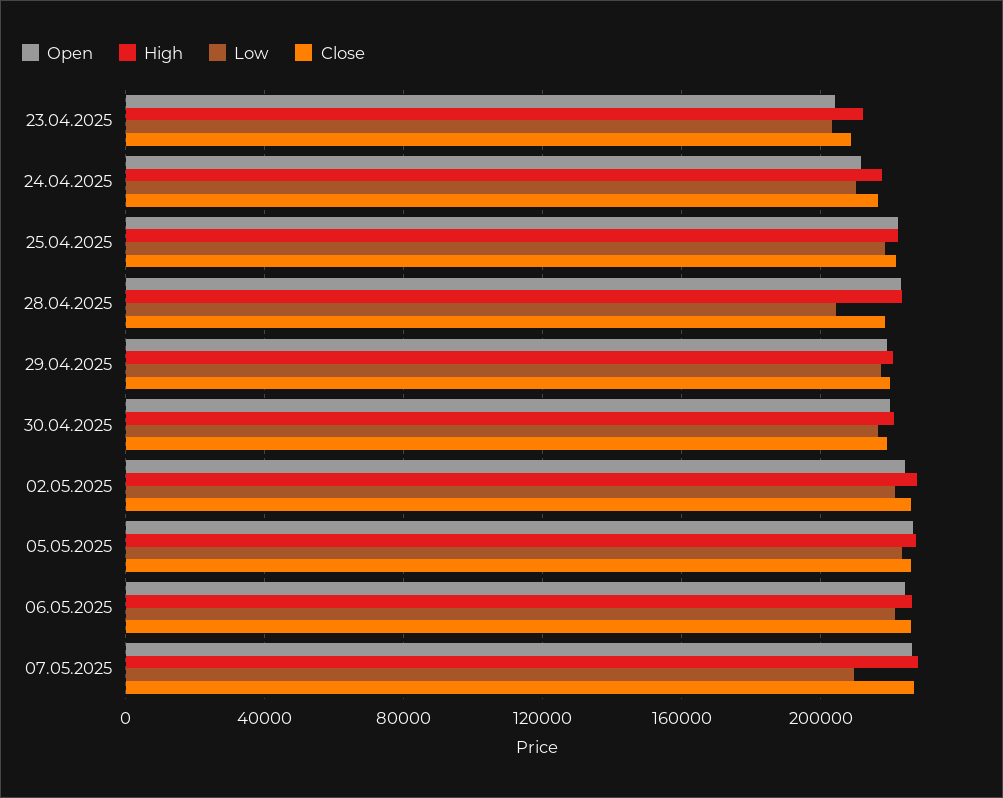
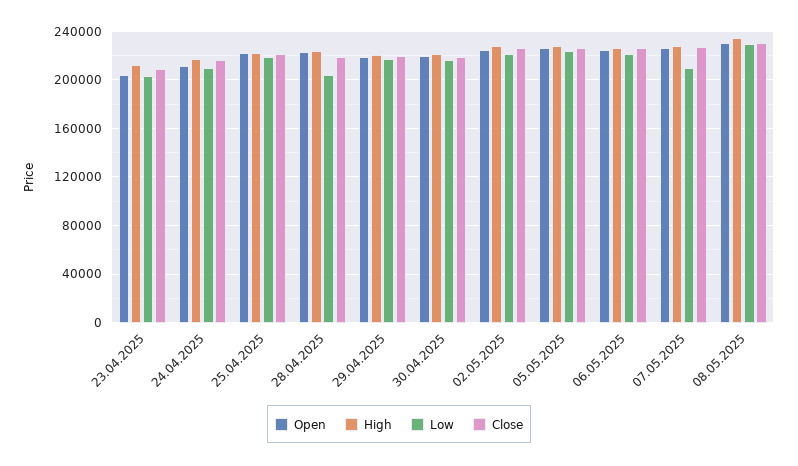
Open, 08.05.2025: none -> 230000
High, 08.05.2025: none -> 235000
Low, 08.05.2025: none -> 230000
Close, 08.05.2025: none -> 230000

